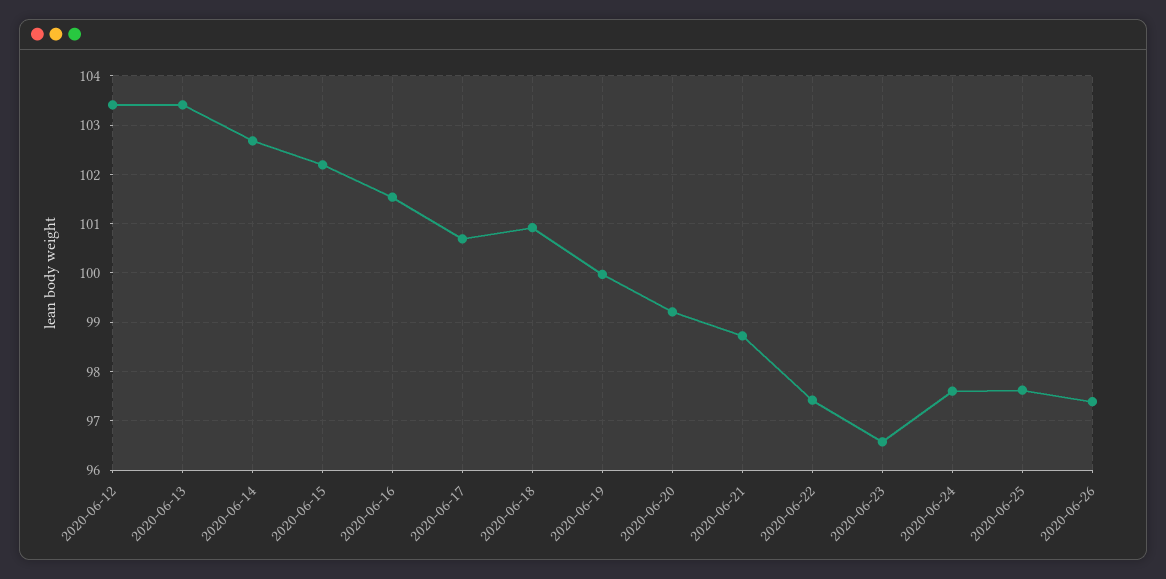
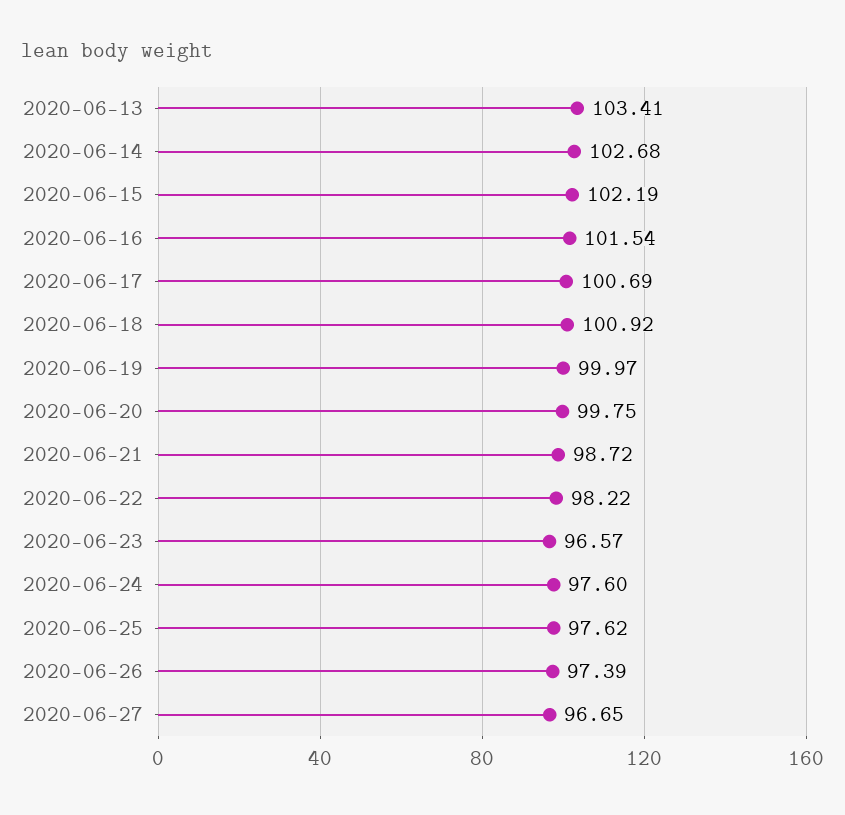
2020-06-12: 103.4 -> none
2020-06-20: 99.2 -> 99.75
2020-06-22: 97.4 -> 98.22
2020-06-27: none -> 96.65

